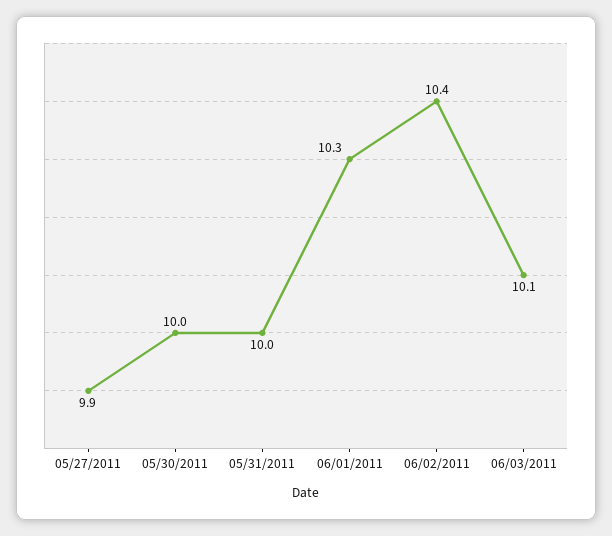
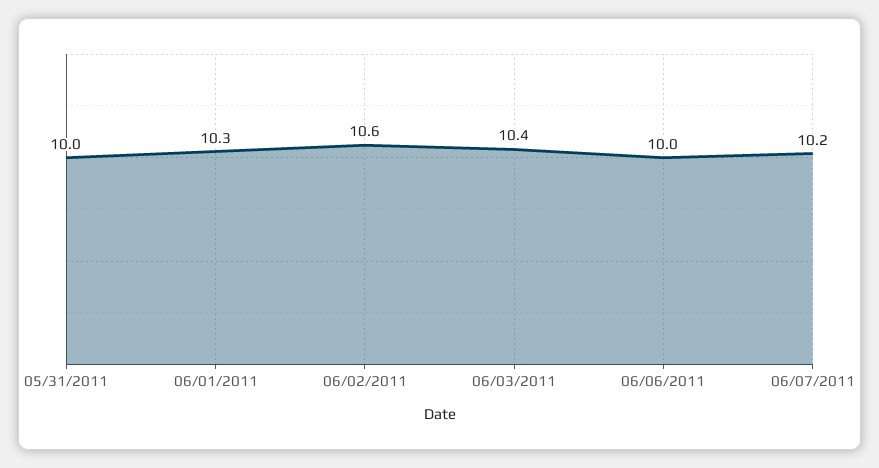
05/27/2011: 9.9 -> none
05/30/2011: 10 -> none
06/02/2011: 10.4 -> 10.6
06/03/2011: 10.1 -> 10.4
06/06/2011: none -> 10
06/07/2011: none -> 10.2

